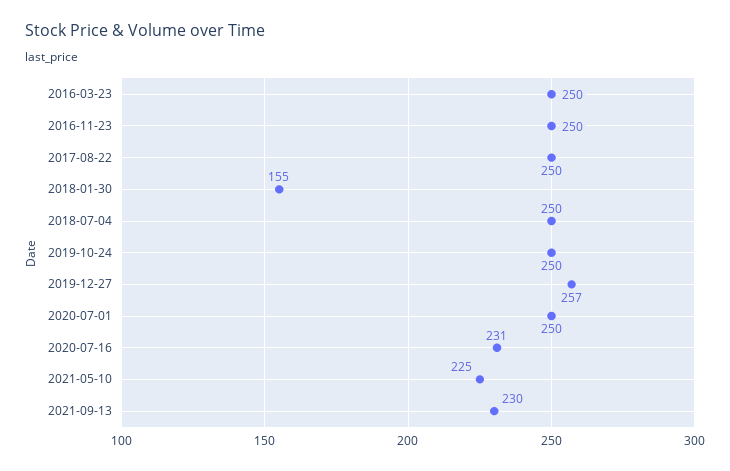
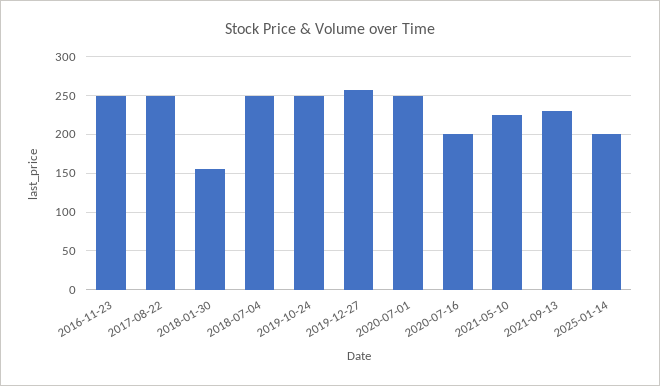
2016-03-23: 250 -> none
2020-07-16: 231 -> 200
2025-01-14: none -> 200

